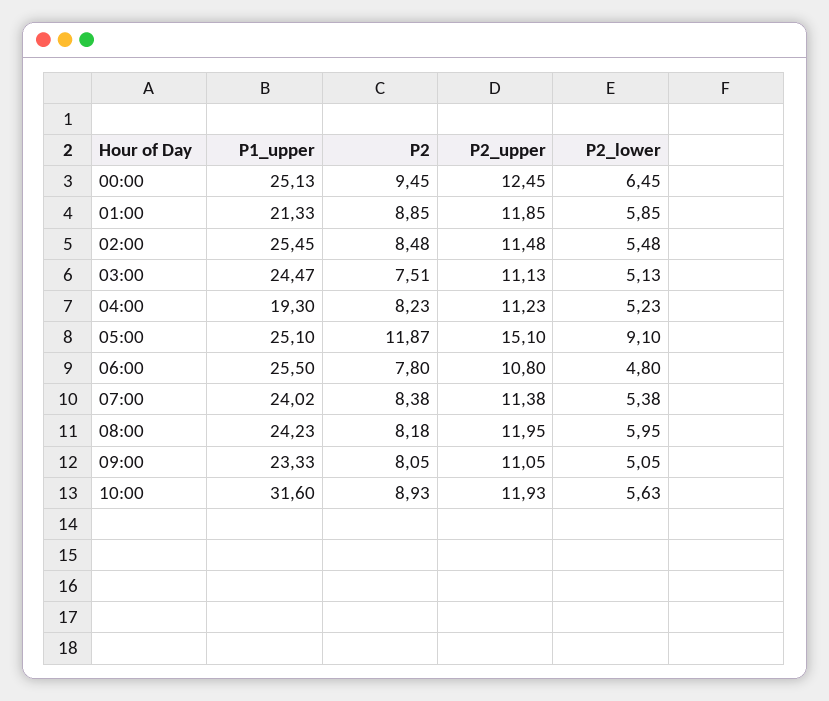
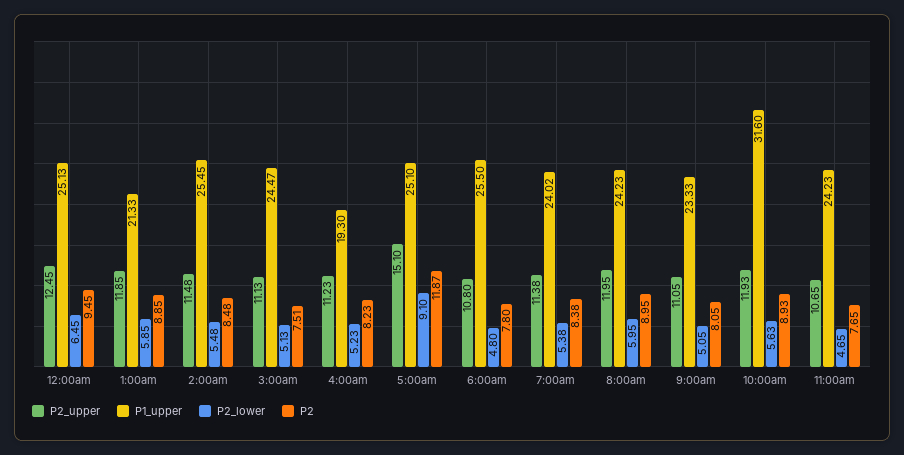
P2, 08:00: 8.18 -> 8.95
P2_upper, 11:00am: none -> 10.65
P1_upper, 11:00am: none -> 24.23
P2_lower, 11:00am: none -> 4.65
P2, 11:00am: none -> 7.65

